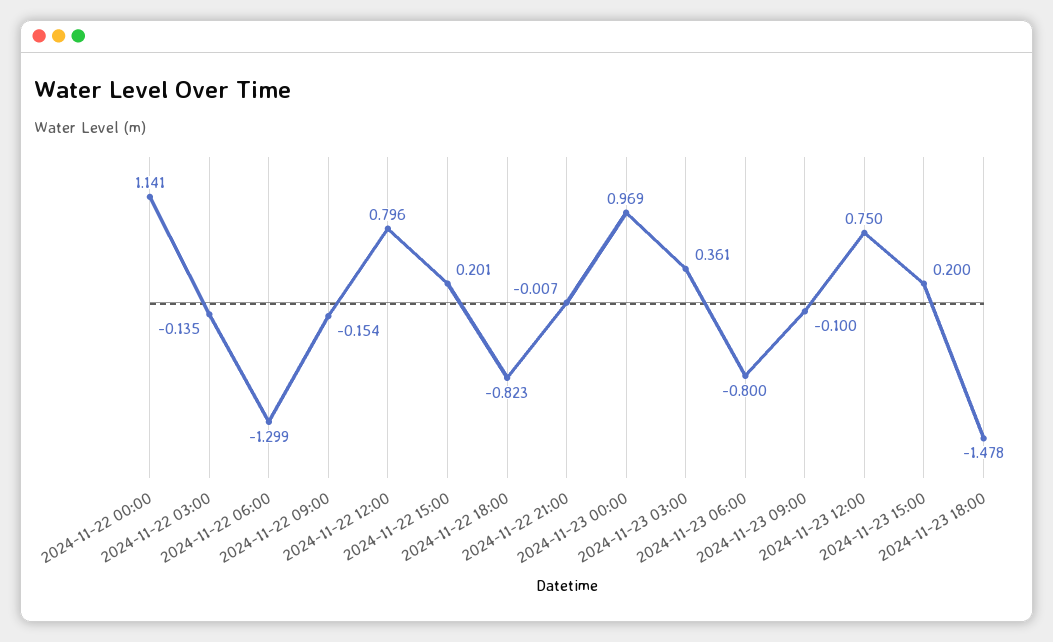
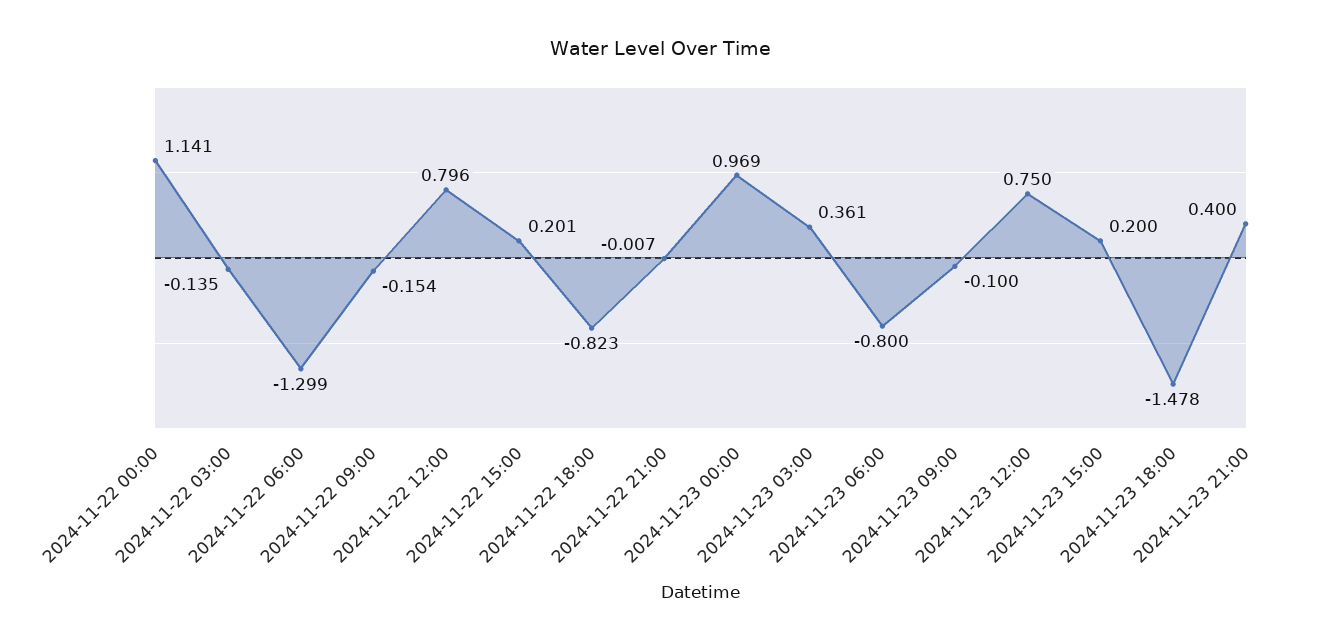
2024-11-23 21:00: none -> 0.4

